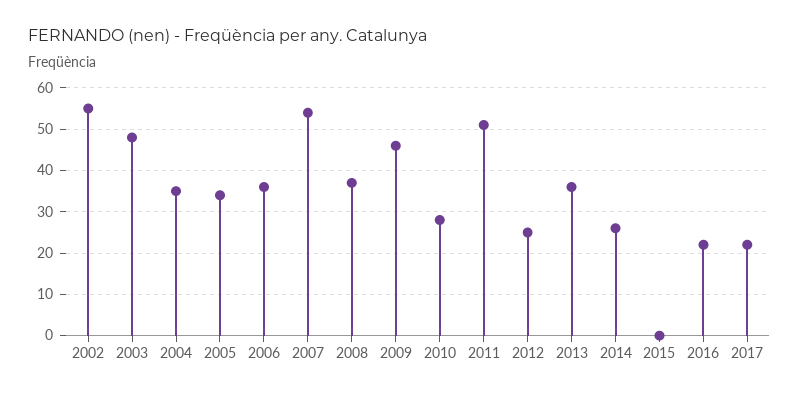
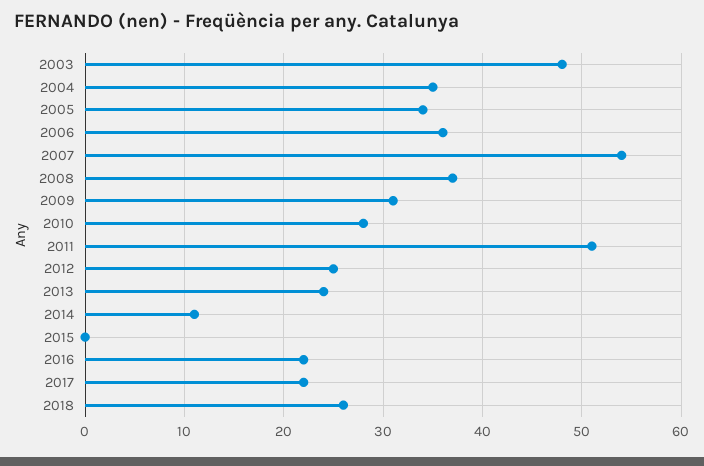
2002: 55 -> none
2009: 45 -> 31
2013: 35 -> 24
2014: 25 -> 11
2018: none -> 26

